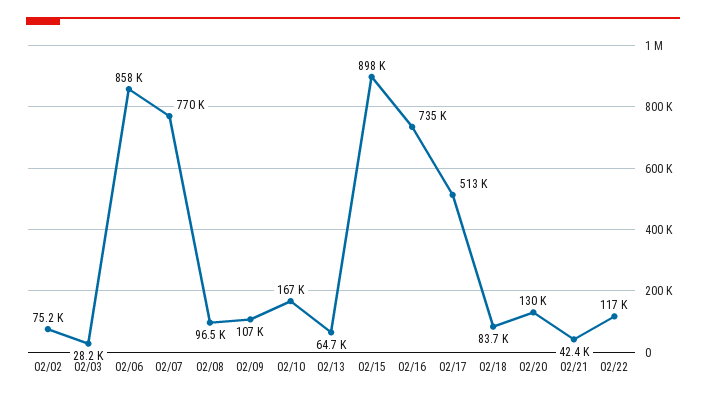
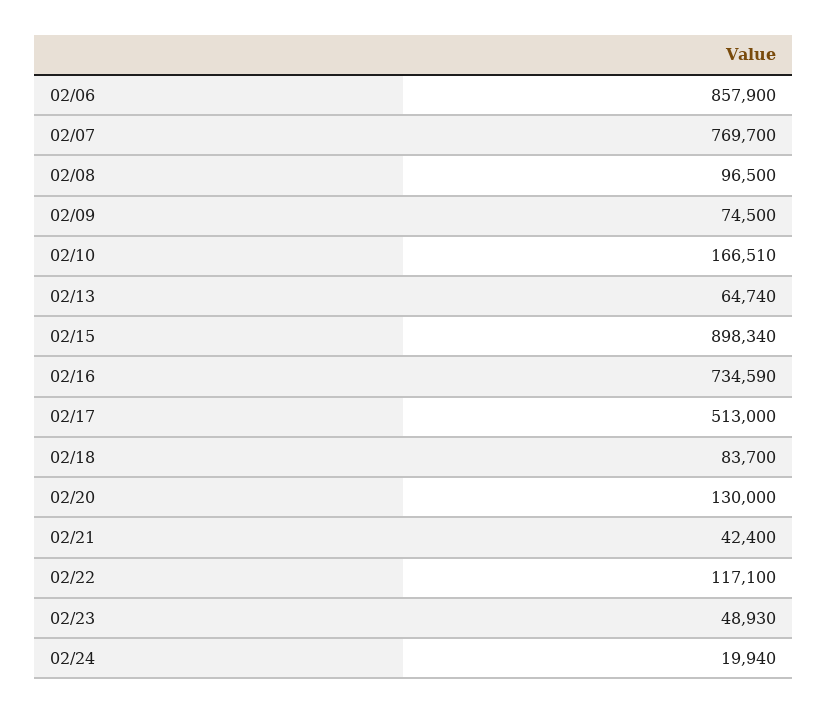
02/02: 75200 -> none
02/03: 28200 -> none
02/09: 107000 -> 74500
02/23: none -> 48930
02/24: none -> 19940

